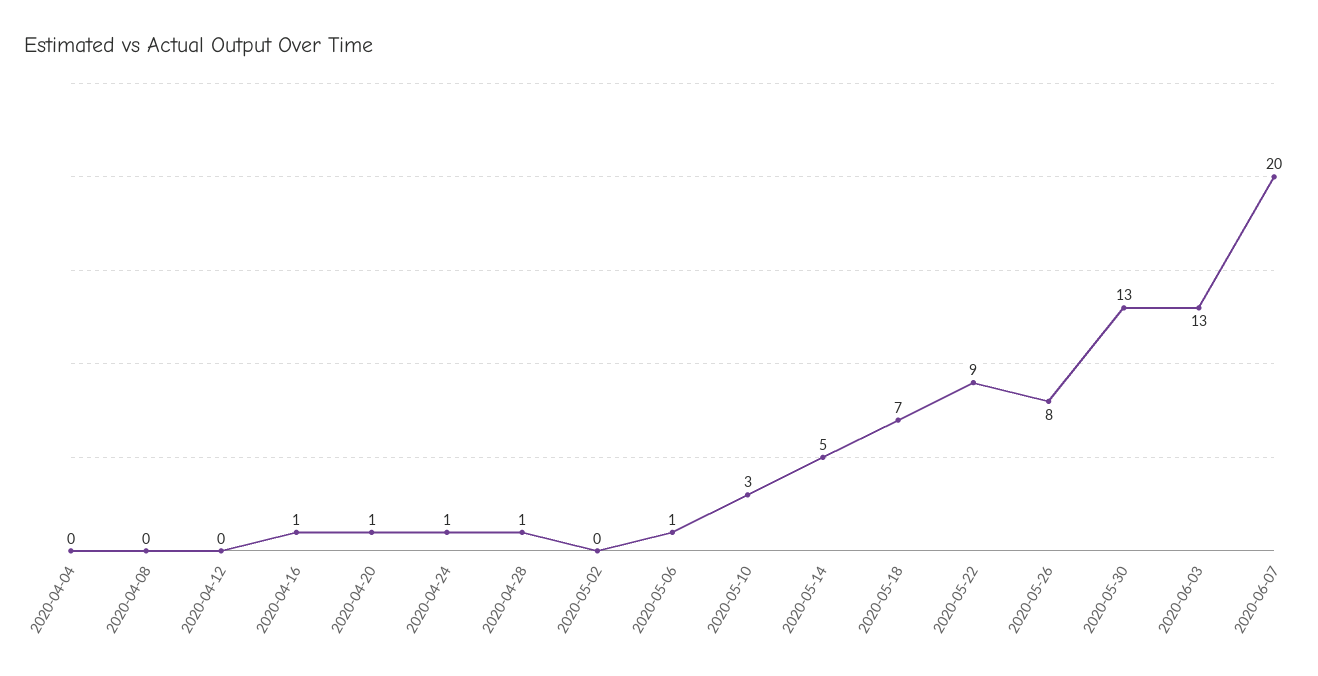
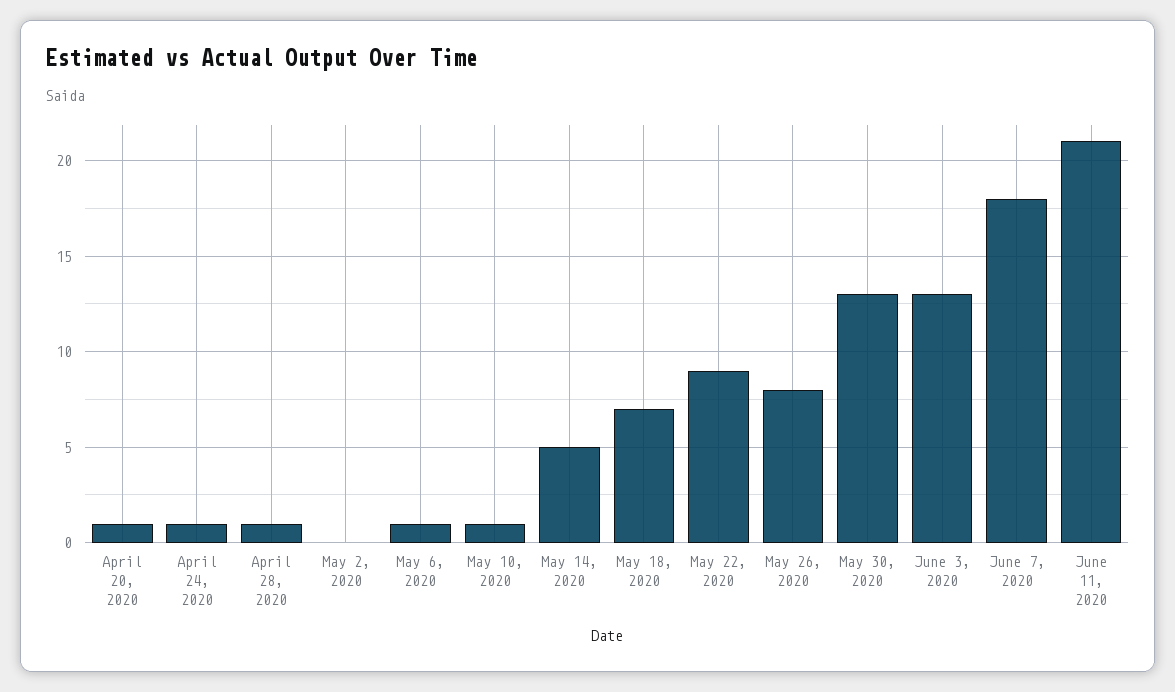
2020-04-04: 0 -> none
2020-04-08: 0 -> none
2020-04-12: 0 -> none
2020-04-16: 1 -> none
2020-05-10: 3 -> 1
2020-06-07: 20 -> 18
June 11, 2020: none -> 21

